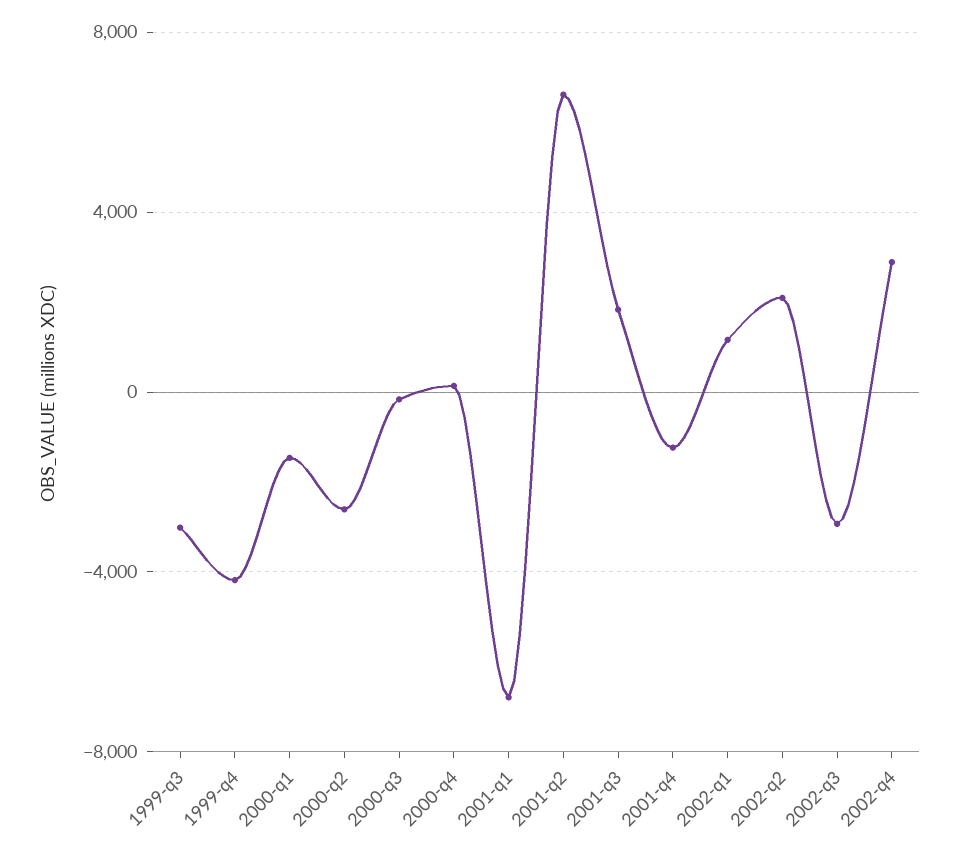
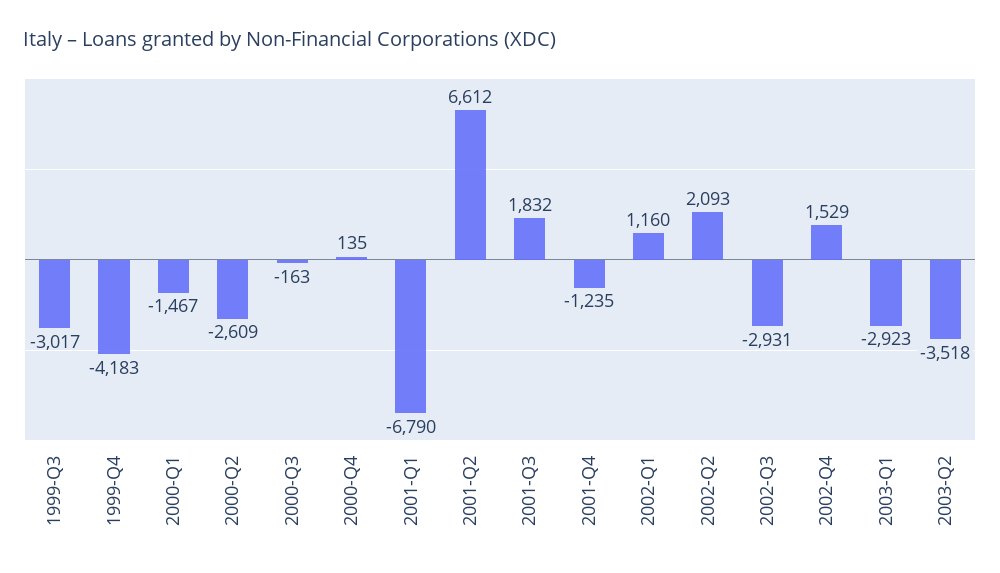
2002-q4: 3000 -> 1529
2003-Q1: none -> -2923
2003-Q2: none -> -3518

